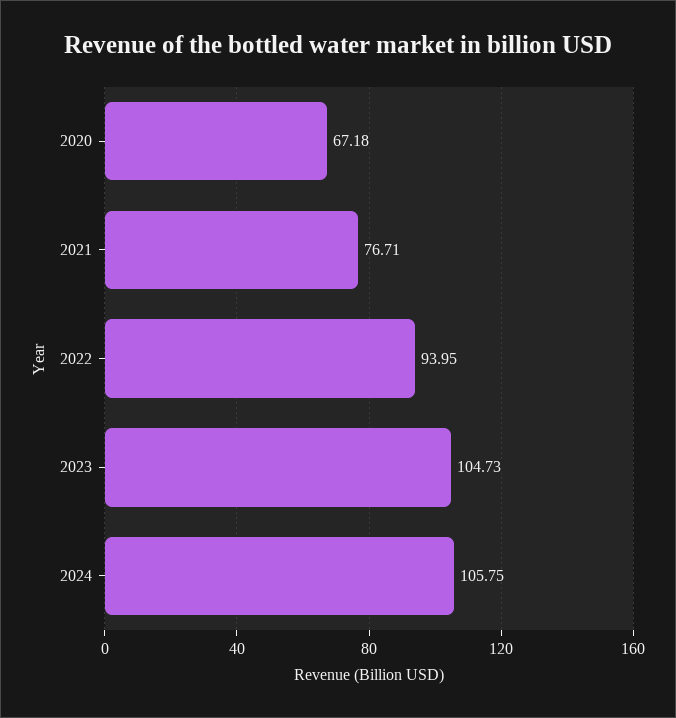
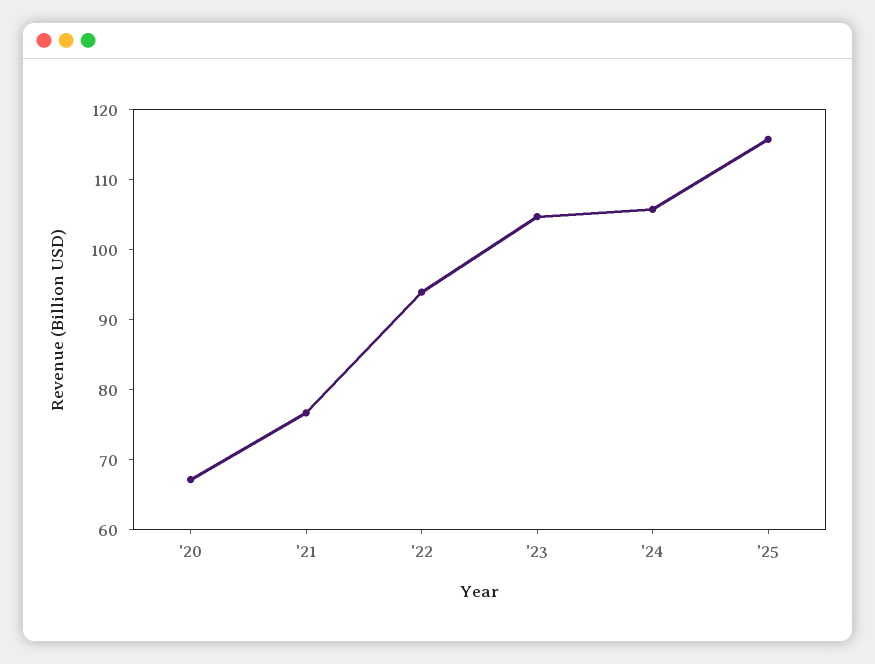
'25: none -> 116

